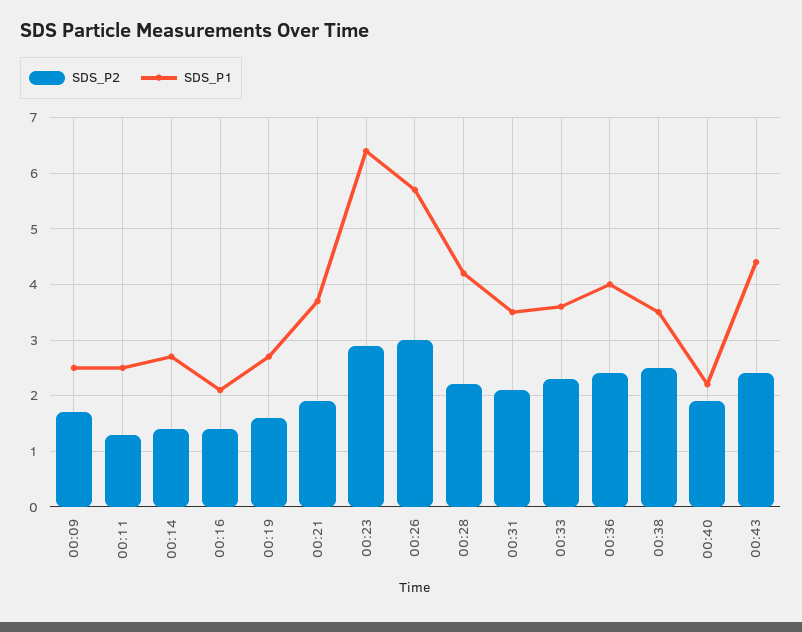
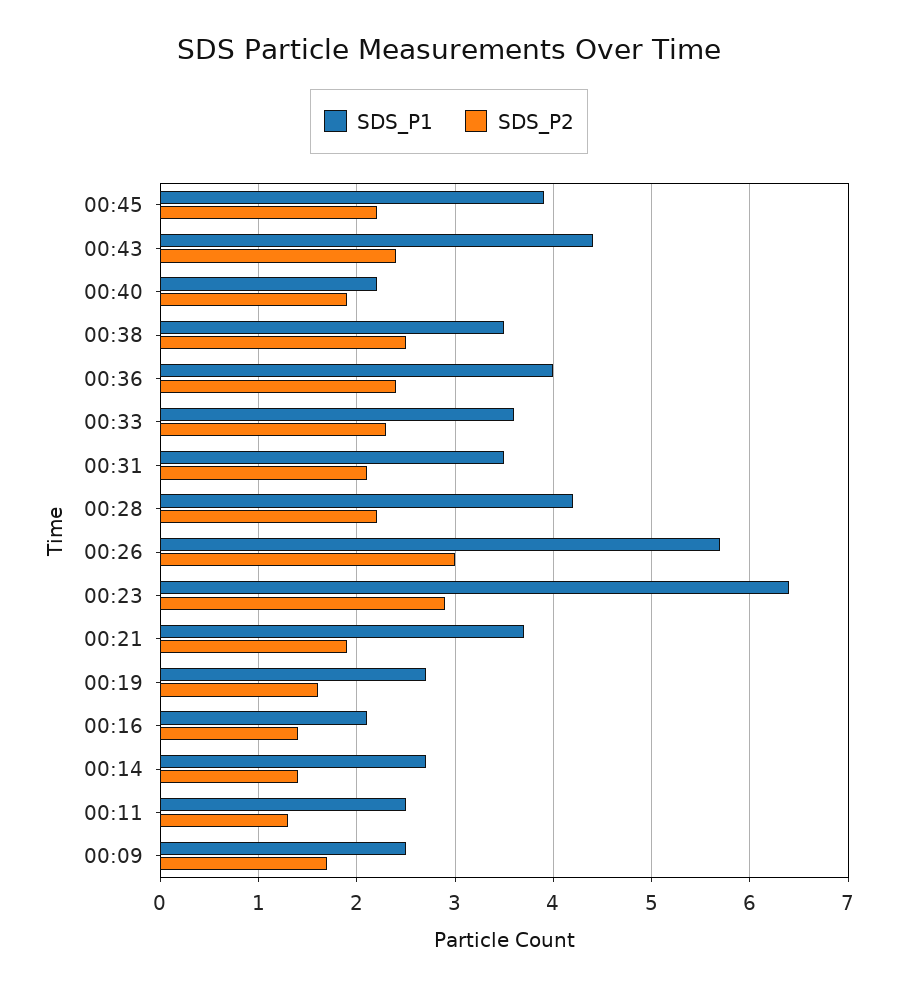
SDS_P1, 00:45: none -> 3.9
SDS_P2, 00:45: none -> 2.2

